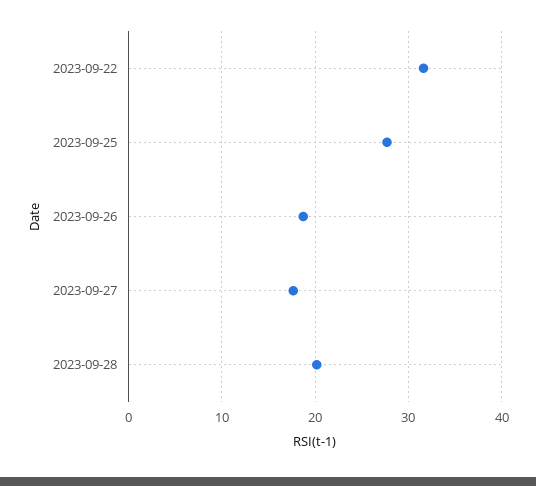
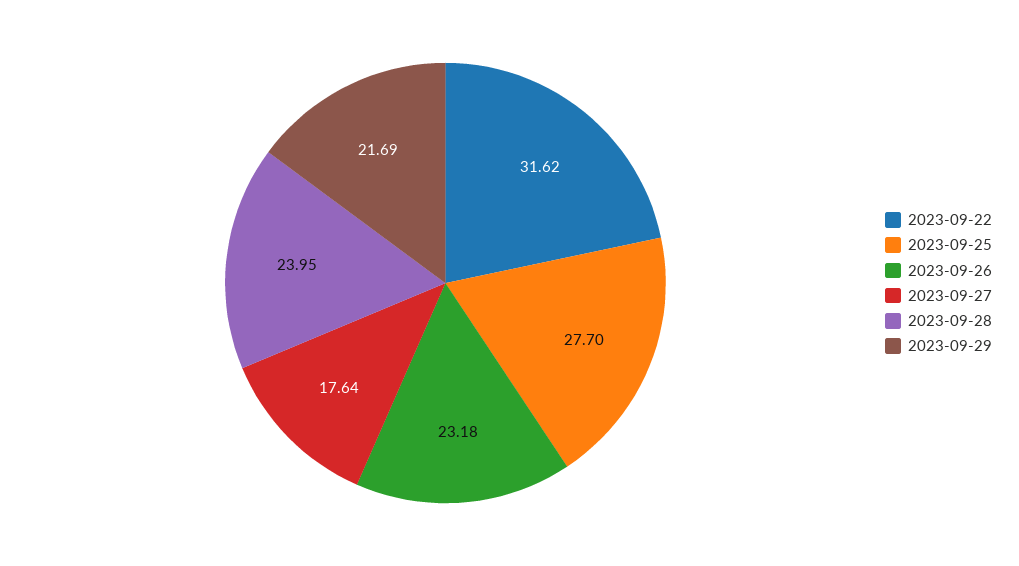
2023-09-26: 19 -> 23.18
2023-09-28: 20 -> 23.95
2023-09-29: none -> 21.69

